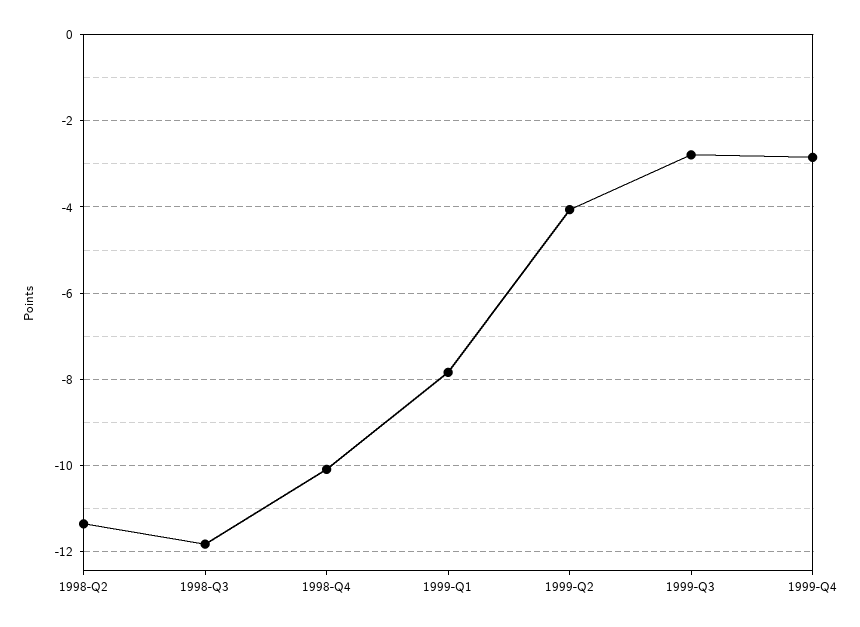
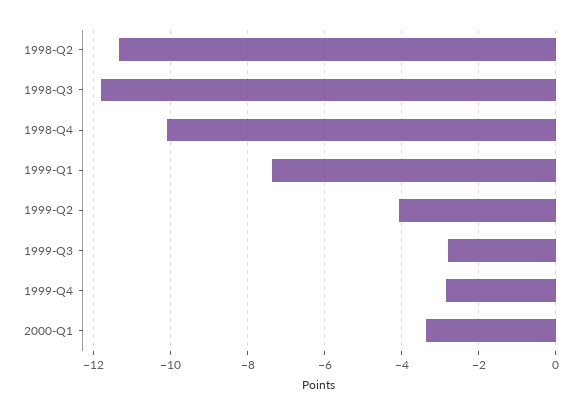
1999-Q1: -7.8 -> -7.4
2000-Q1: none -> -3.4

